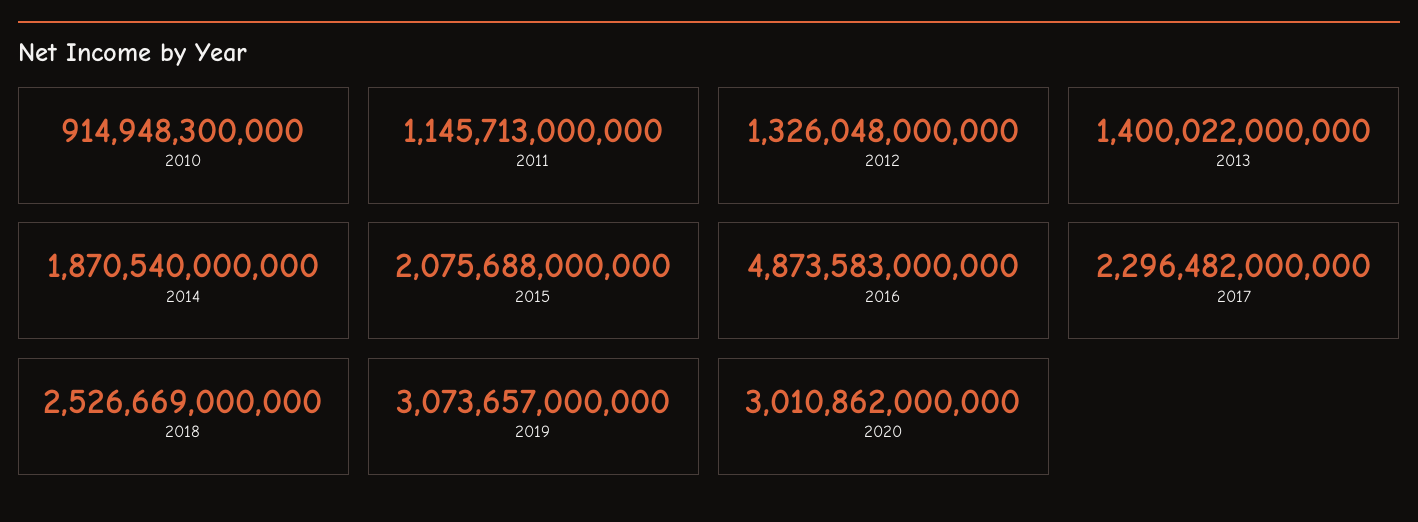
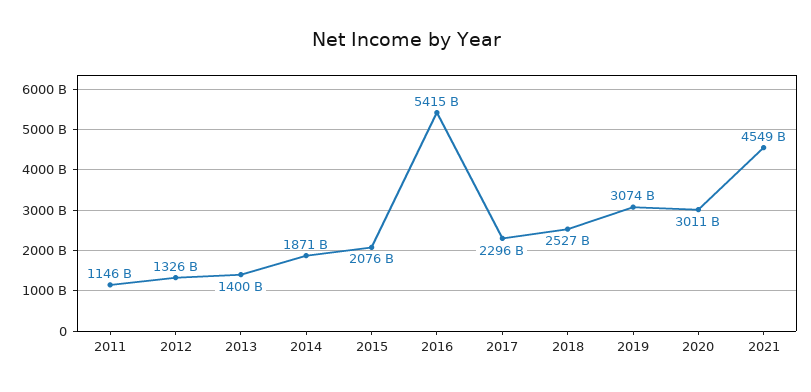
2010: 914948300000 -> none
2016: 4873583000000 -> 5415000000000
2021: none -> 4549000000000

